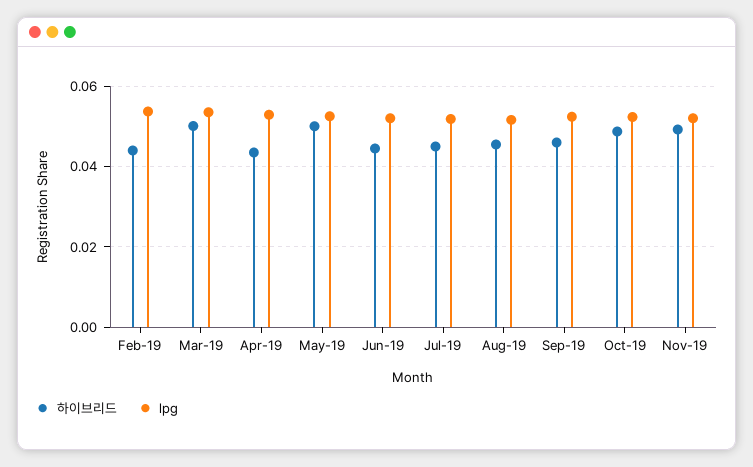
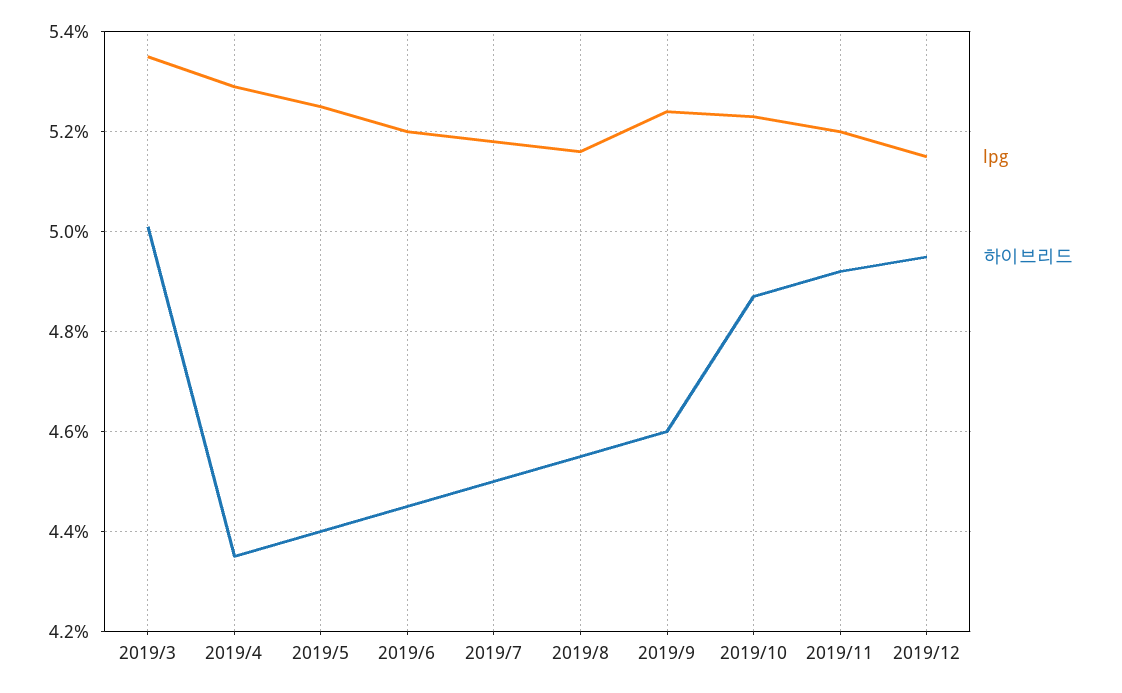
하이브리드, Feb-19: 0.044 -> none
lpg, Feb-19: 0.054 -> none
하이브리드, May-19: 0.05 -> 0.044
lpg, 2019/12: none -> 0.0515
하이브리드, 2019/12: none -> 0.0495

